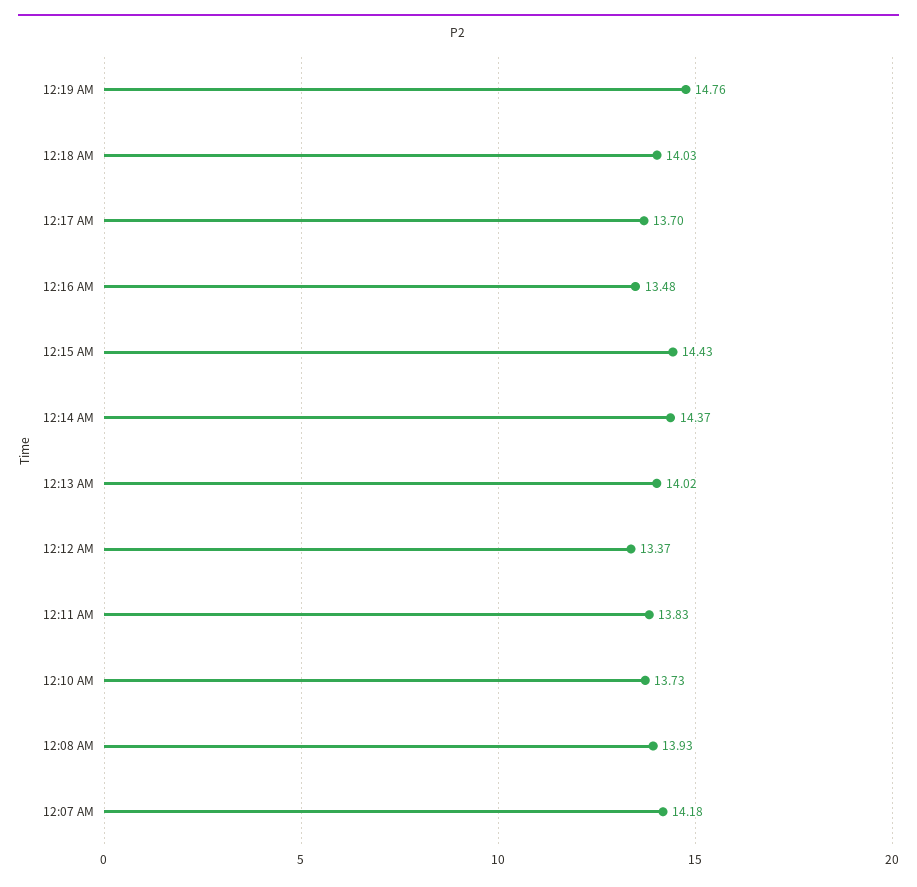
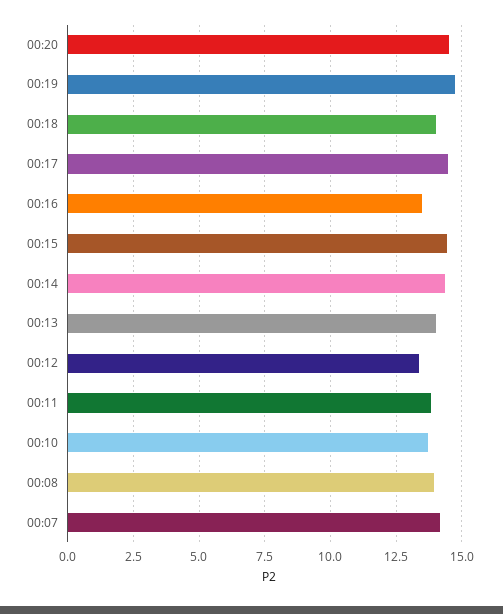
12:17 AM: 13.7 -> 14.5
00:20: none -> 14.5

